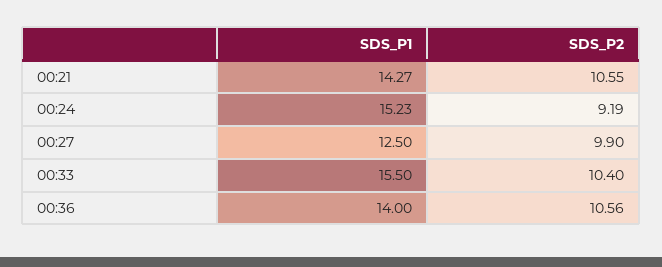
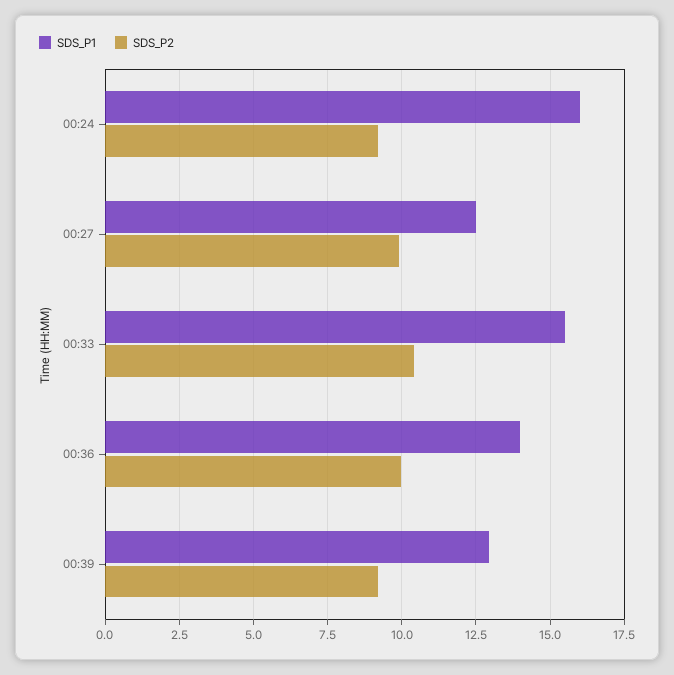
SDS_P1, 00:21: 14.27 -> none
SDS_P2, 00:21: 10.55 -> none
SDS_P1, 00:24: 15.23 -> 16
SDS_P2, 00:36: 10.56 -> 10
SDS_P1, 00:39: none -> 13
SDS_P2, 00:39: none -> 9.25

